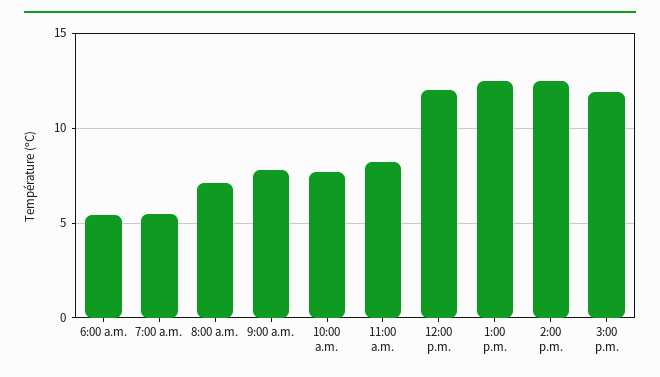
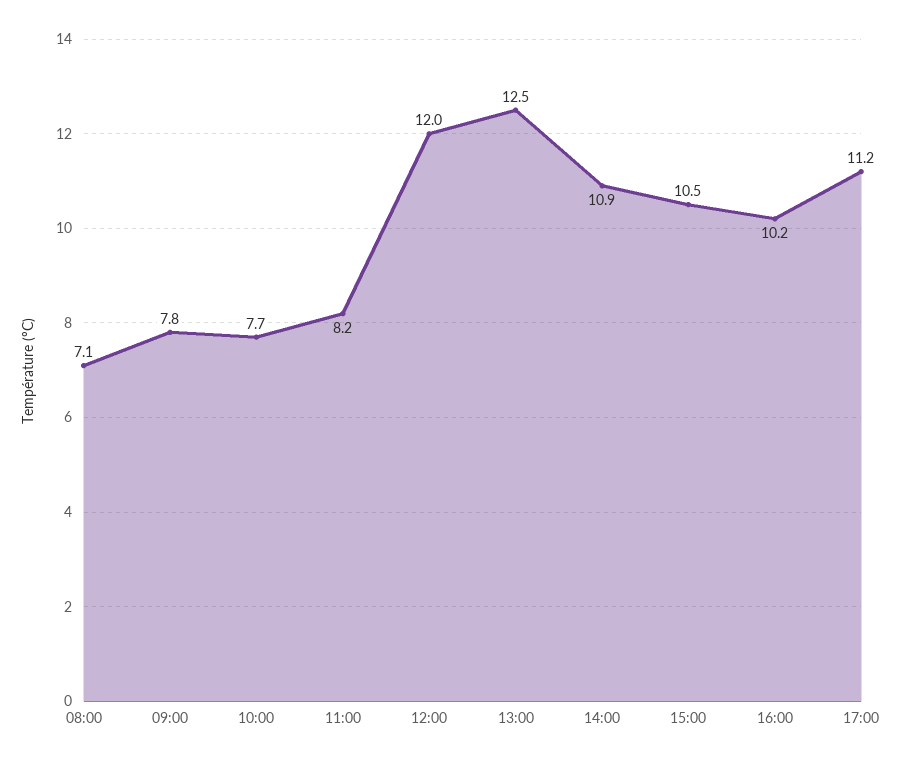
6:00 a.m.: 5.5 -> none
7:00 a.m.: 5.5 -> none
2:00 p.m.: 12.5 -> 10.9
3:00 p.m.: 12 -> 10.5
16:00: none -> 10.2
17:00: none -> 11.2

